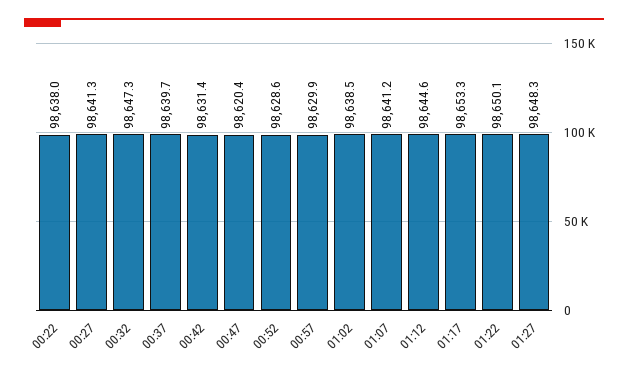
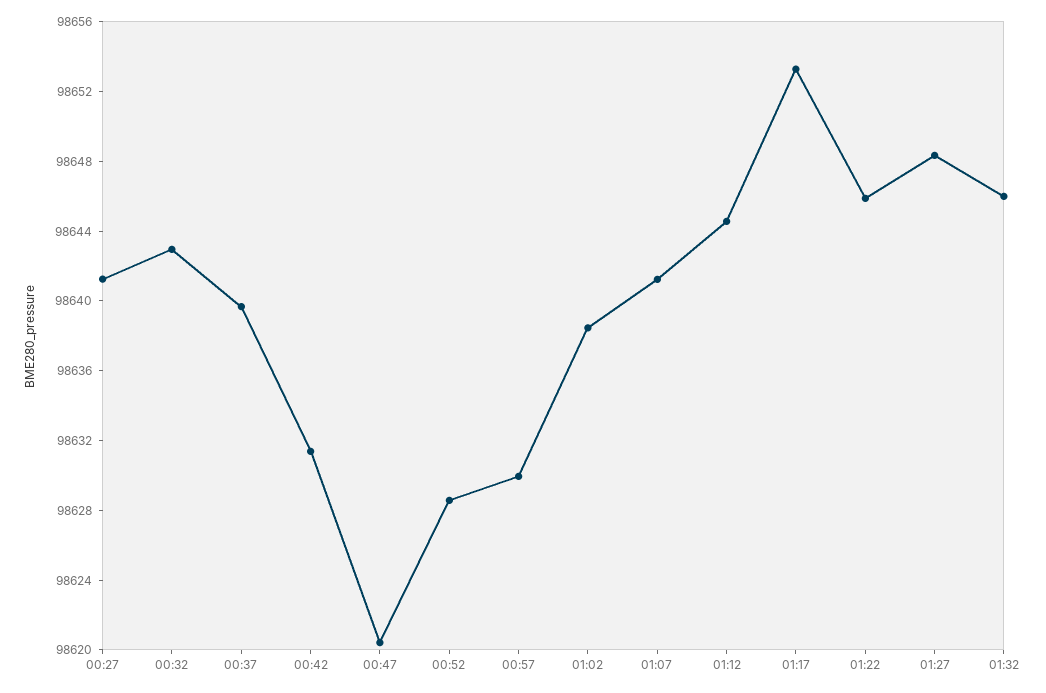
00:22: 98638 -> none
00:32: 98647.3 -> 98643
01:22: 98650.1 -> 98646
01:32: none -> 98646

